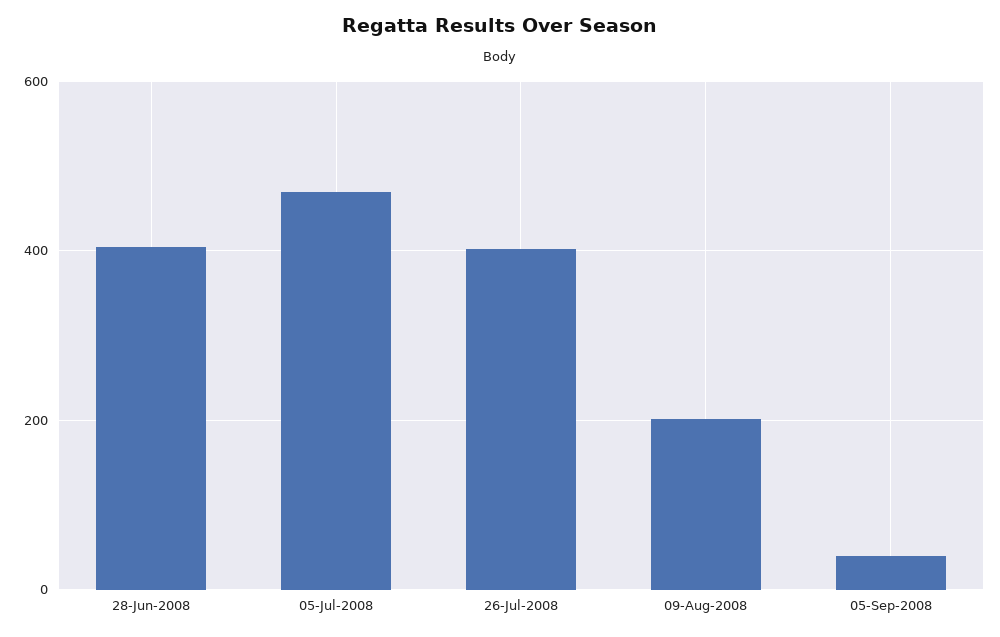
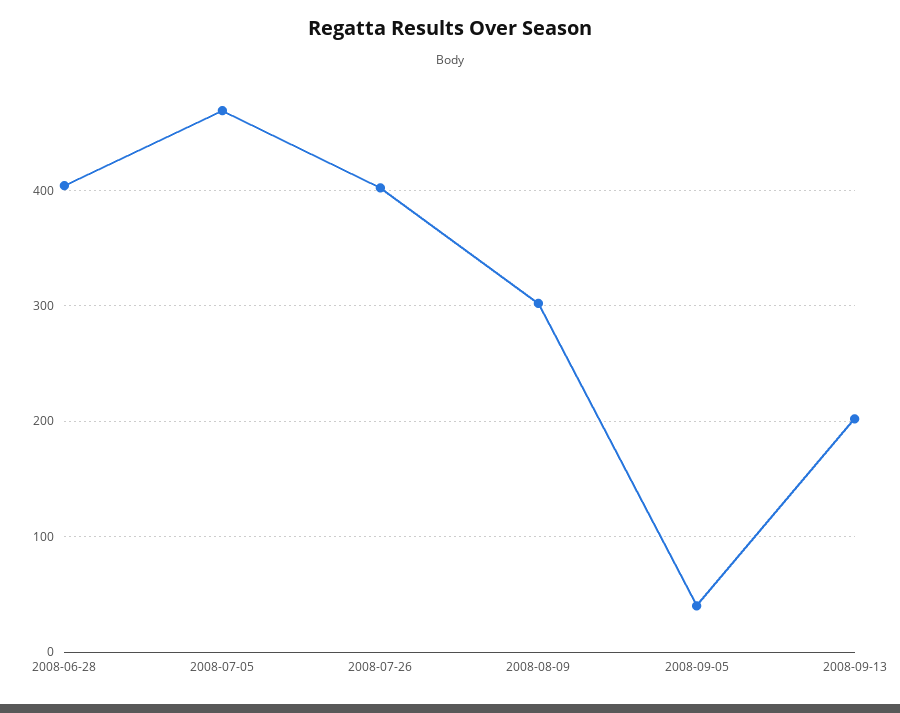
09-Aug-2008: 200 -> 300
2008-09-13: none -> 200

